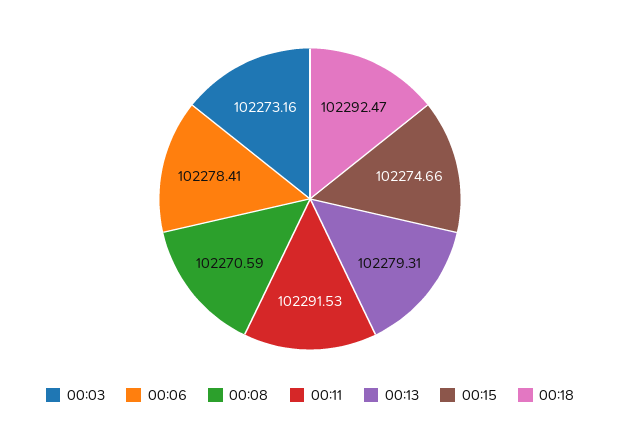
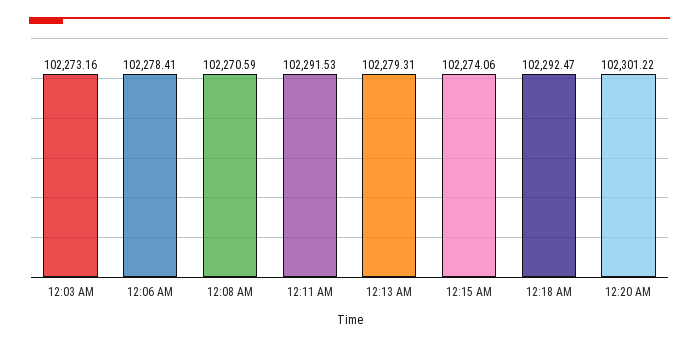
00:15: 102274.66 -> 102274.06
12:20 AM: none -> 102301.22

